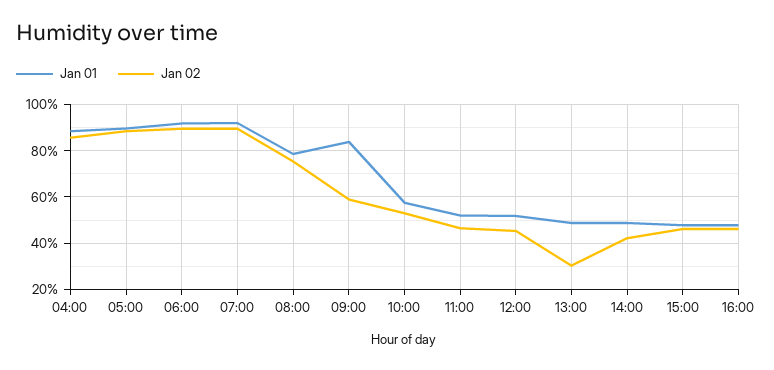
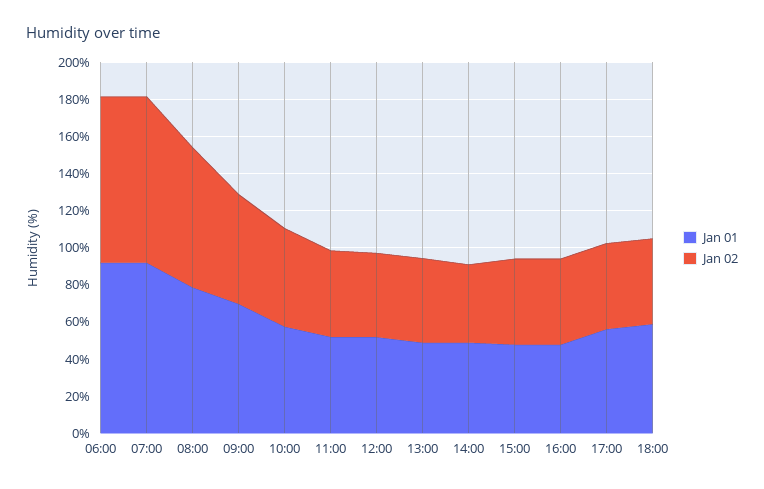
Jan 01, 04:00: 90 -> none
Jan 02, 04:00: 85 -> none
Jan 01, 05:00: 90 -> none
Jan 02, 05:00: 90 -> none
Jan 01, 09:00: 85 -> 70
Jan 02, 13:00: 30 -> 45
Jan 01, 17:00: none -> 55
Jan 02, 17:00: none -> 45
Jan 01, 18:00: none -> 60
Jan 02, 18:00: none -> 45

